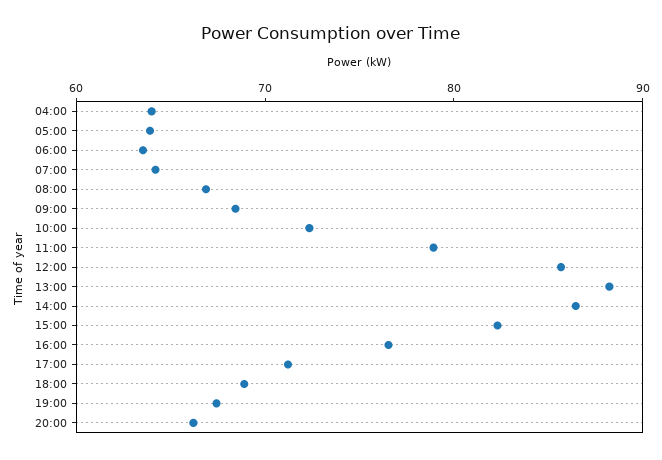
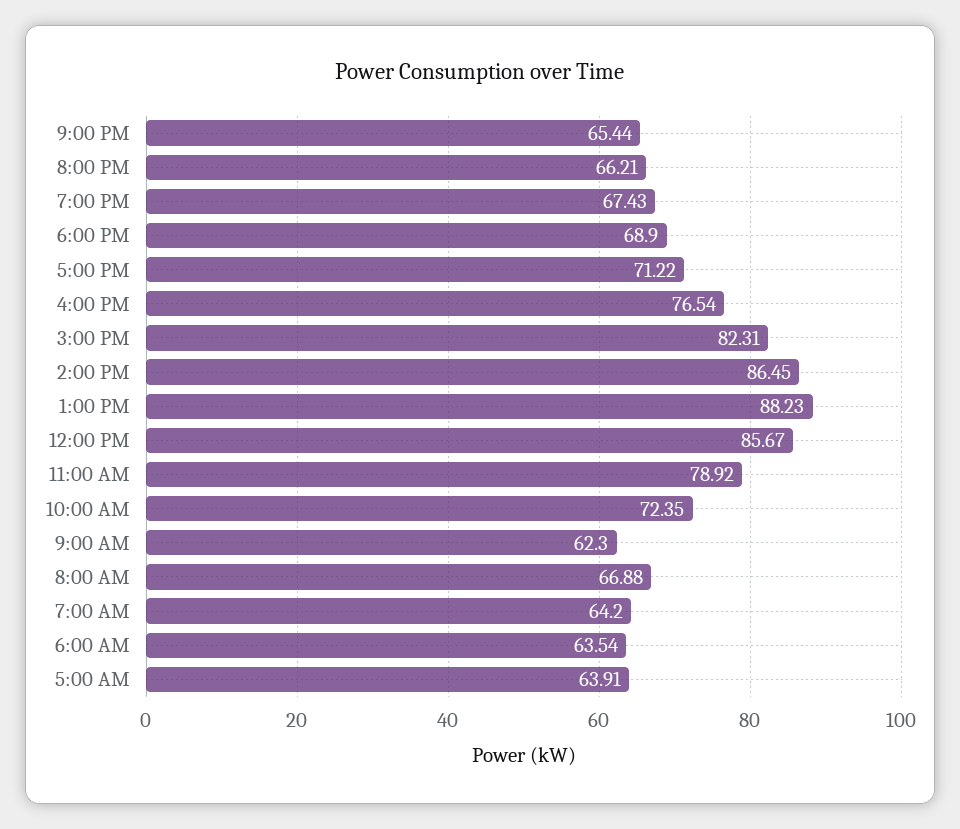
04:00: 64 -> none
09:00: 68 -> 62.3
9:00 PM: none -> 65.44

